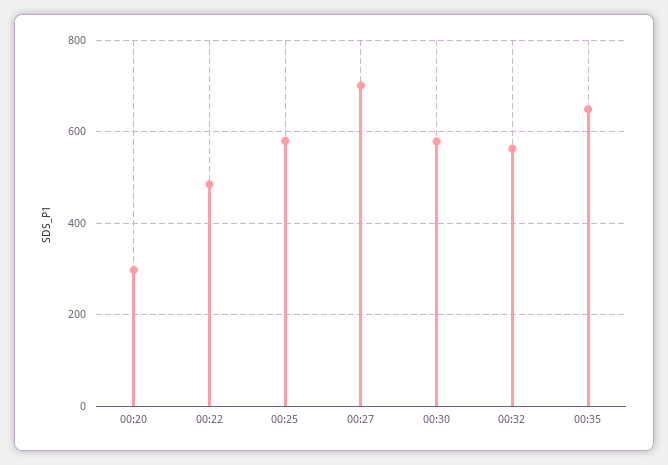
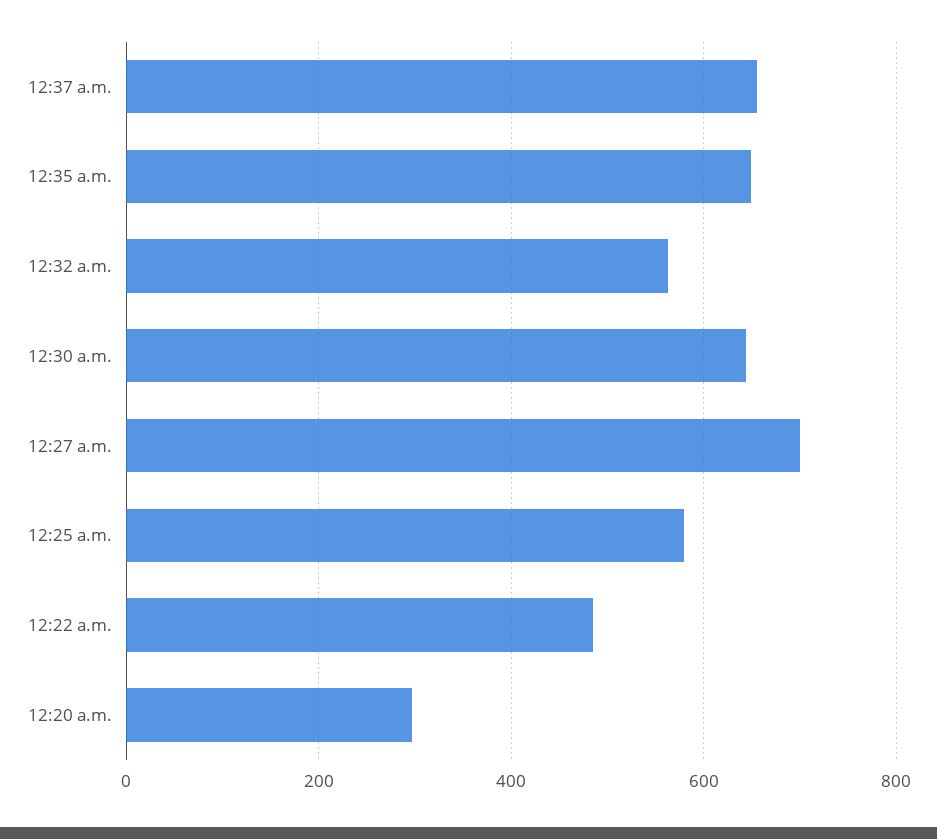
00:30: 580 -> 640
12:37 a.m.: none -> 660

